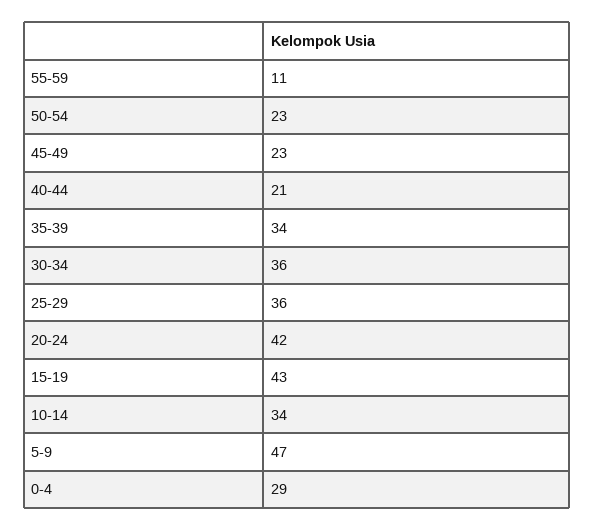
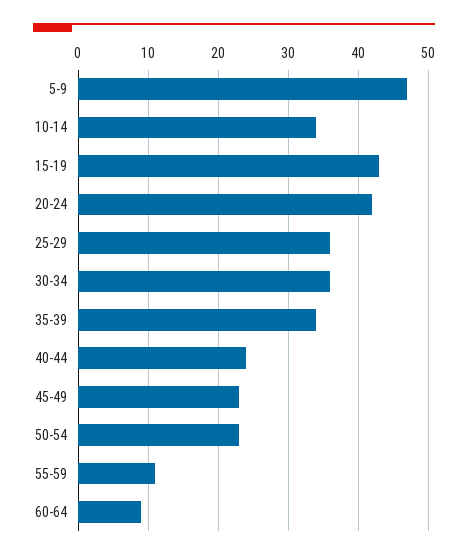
40-44: 21 -> 24
0-4: 29 -> none
60-64: none -> 9

